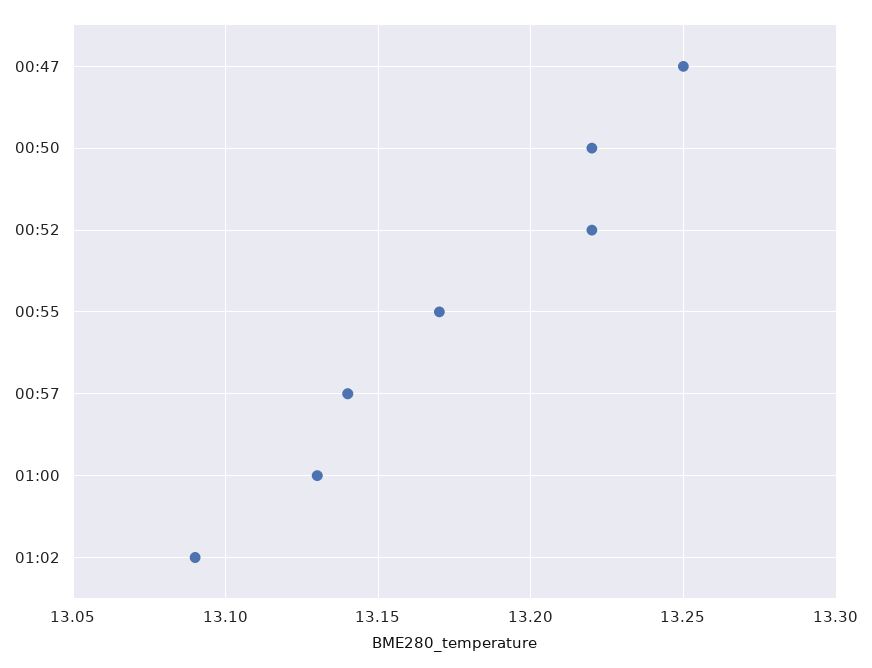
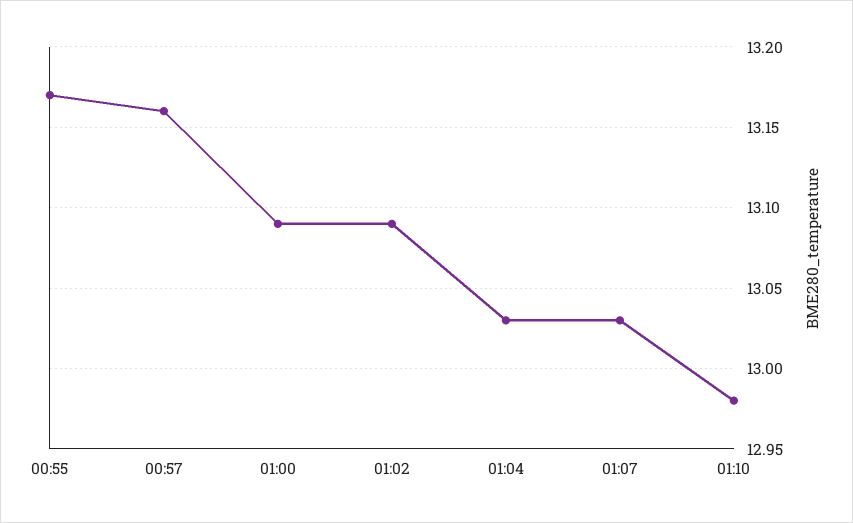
00:47: 13.25 -> none
00:50: 13.22 -> none
00:52: 13.22 -> none
00:57: 13.14 -> 13.16
01:00: 13.13 -> 13.09
01:04: none -> 13.03
01:07: none -> 13.03
01:10: none -> 12.98

